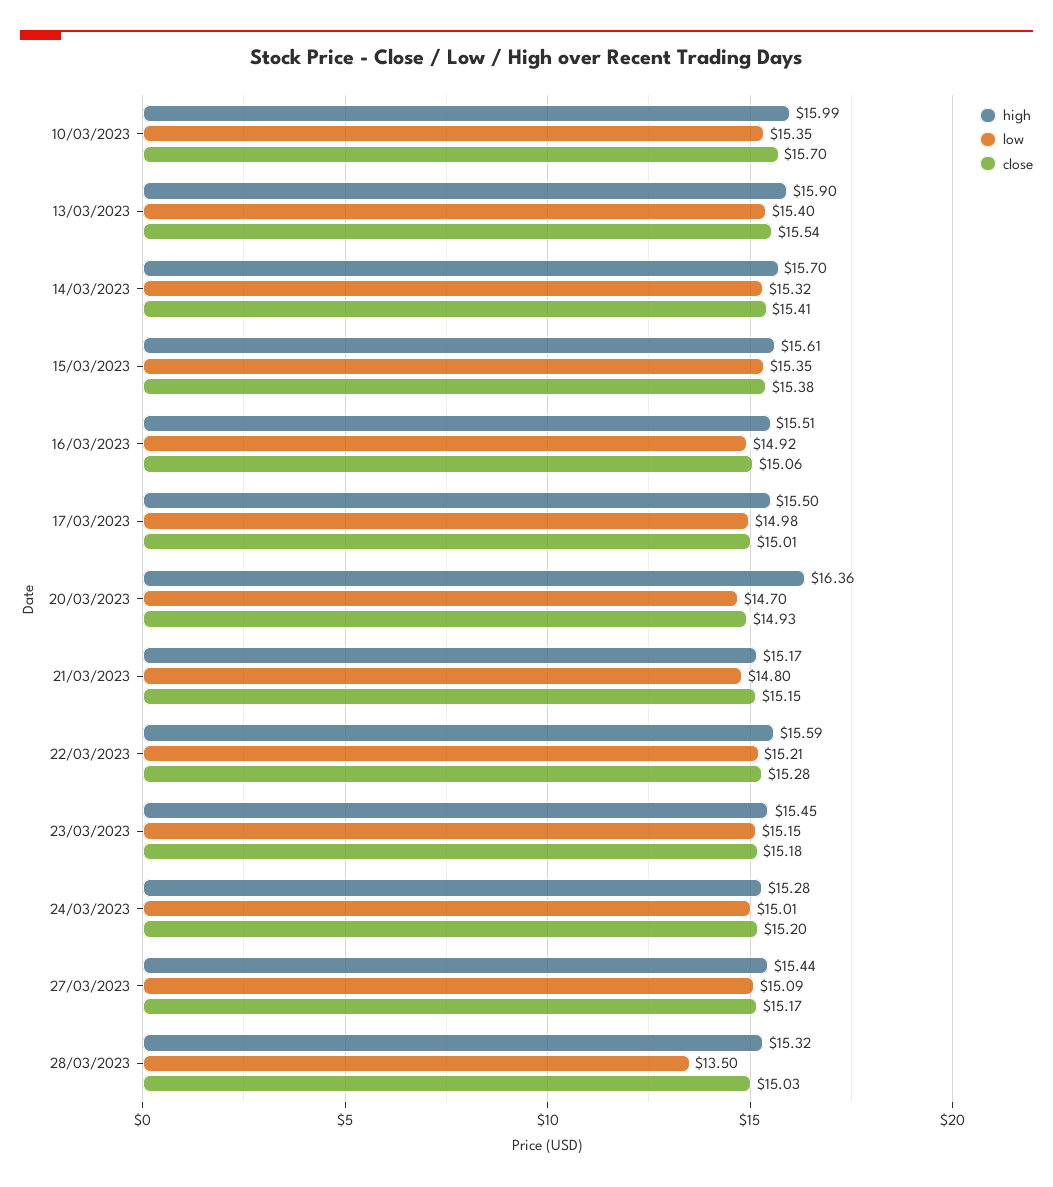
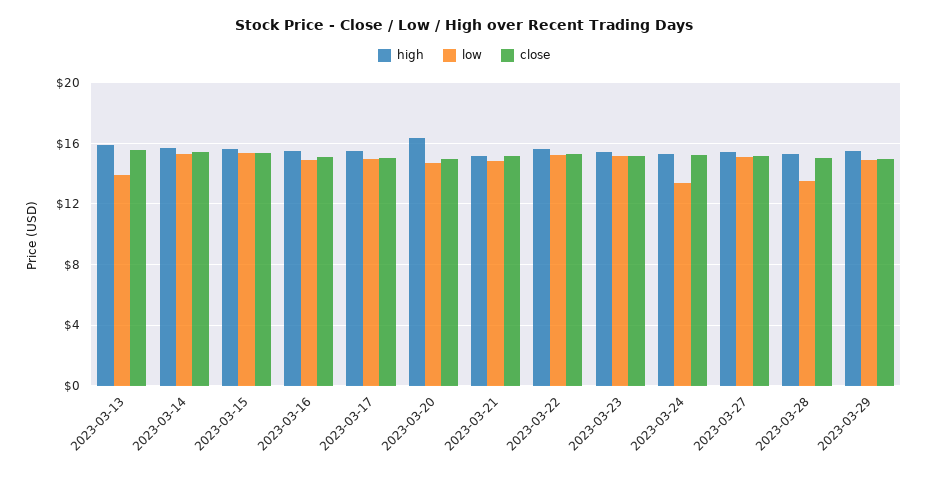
high, 10/03/2023: 15.99 -> none
low, 10/03/2023: 15.35 -> none
close, 10/03/2023: 15.7 -> none
low, 13/03/2023: 15.4 -> 14
low, 24/03/2023: 15.01 -> 13.5
high, 2023-03-29: none -> 15.5
low, 2023-03-29: none -> 15
close, 2023-03-29: none -> 15

